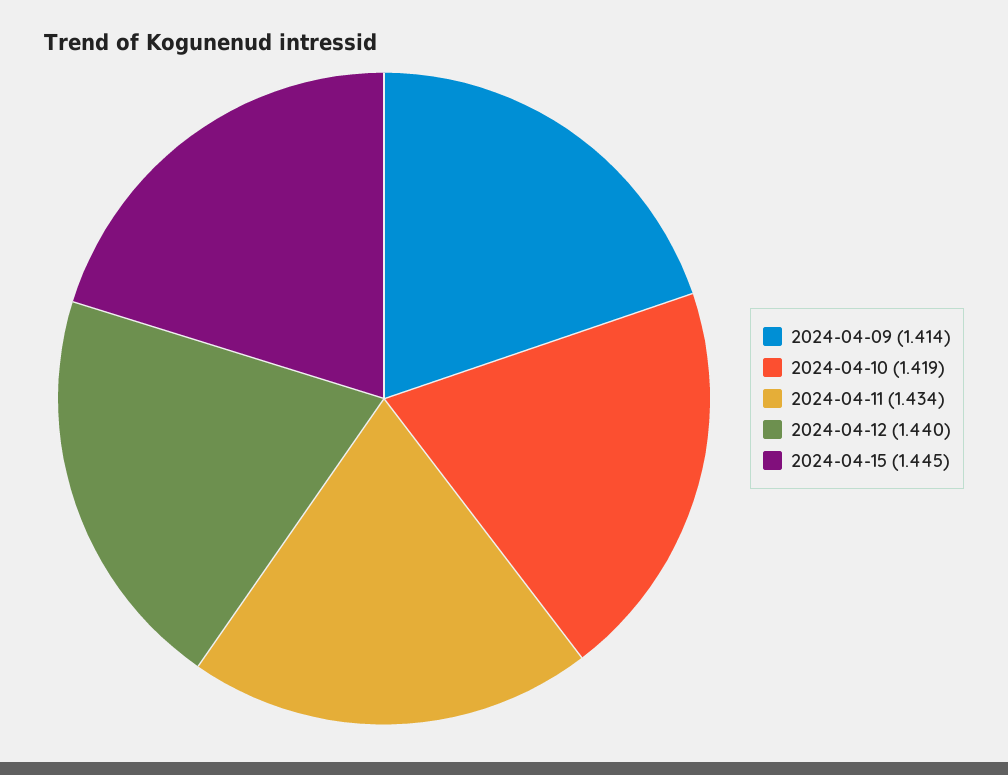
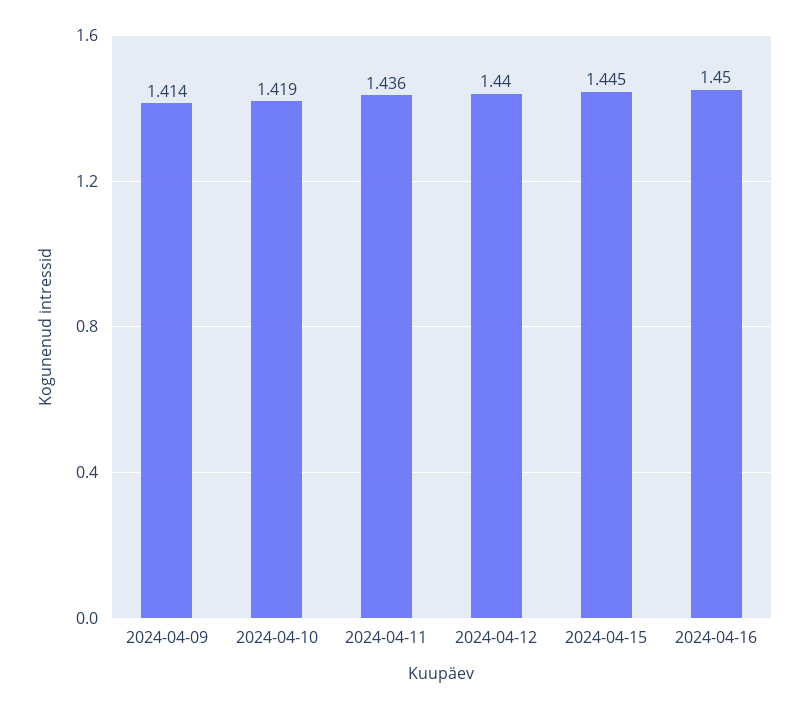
2024-04-11: 1.434 -> 1.436
2024-04-16: none -> 1.45

